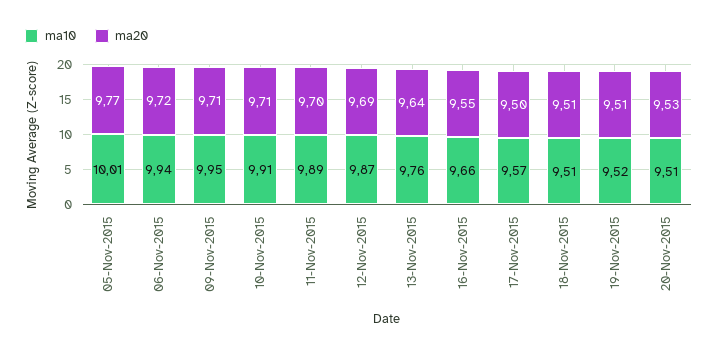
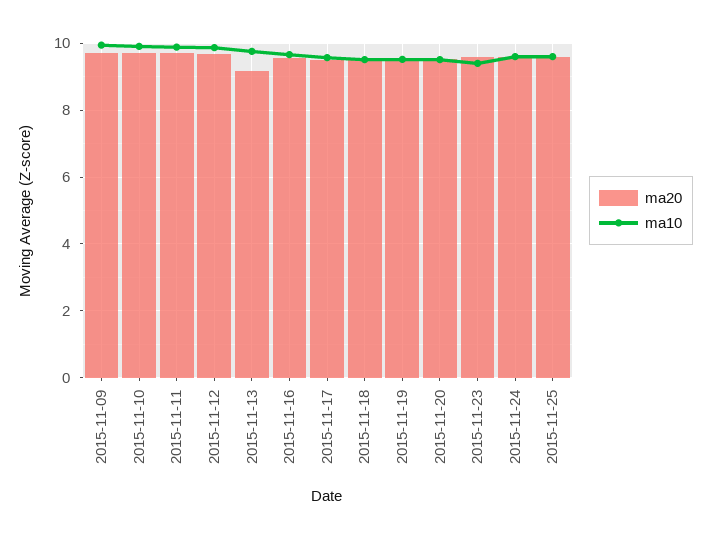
ma10, 05-Nov-2015: 10.01 -> none
ma20, 05-Nov-2015: 9.77 -> none
ma10, 06-Nov-2015: 9.94 -> none
ma20, 06-Nov-2015: 9.72 -> none
ma20, 13-Nov-2015: 9.64 -> 9.2
ma20, 2015-11-23: none -> 9.6
ma10, 2015-11-23: none -> 9.4
ma20, 2015-11-24: none -> 9.6
ma10, 2015-11-24: none -> 9.6
ma20, 2015-11-25: none -> 9.6
ma10, 2015-11-25: none -> 9.6

